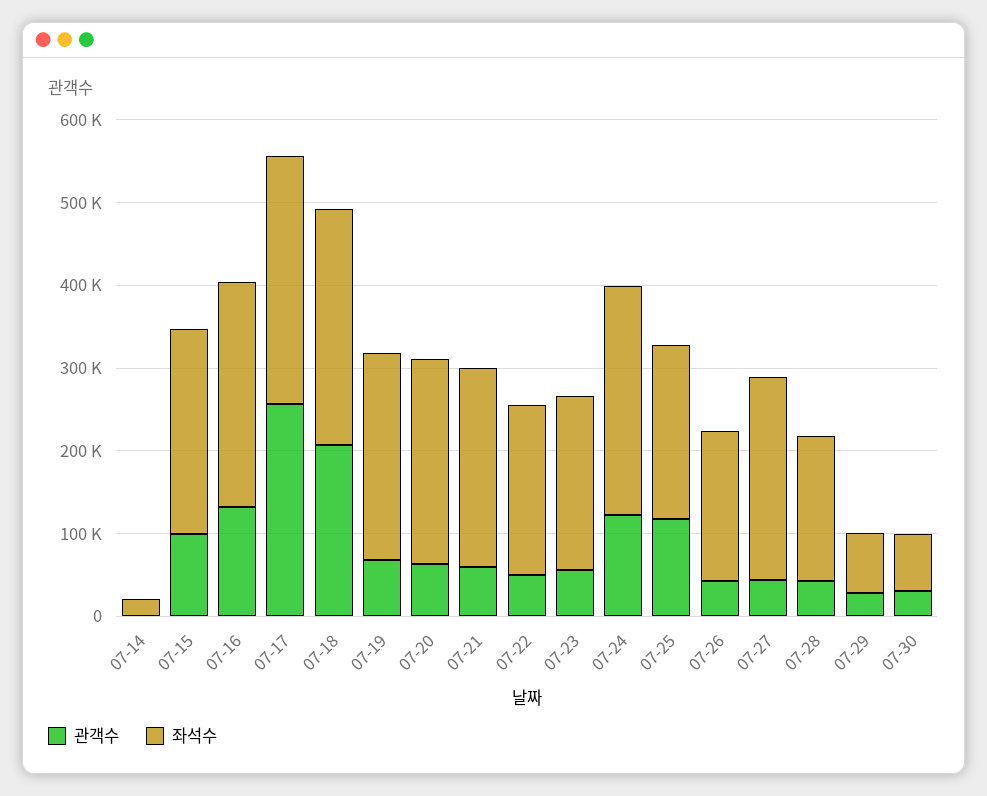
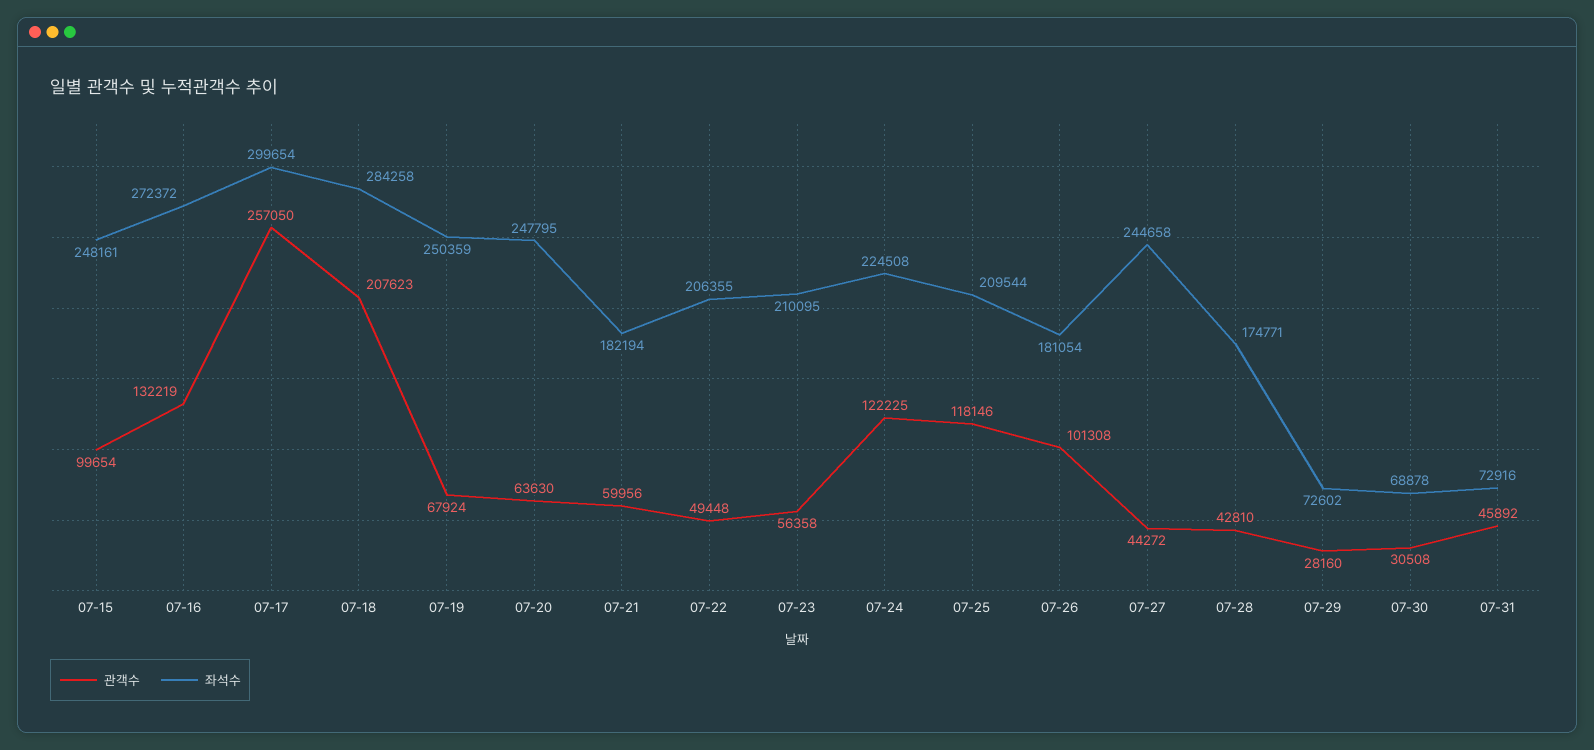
관객수, 07-14: 0 -> none
좌석수, 07-14: 20000 -> none
좌석수, 07-21: 240000 -> 182194
좌석수, 07-24: 280000 -> 224508
관객수, 07-26: 40000 -> 101308
관객수, 07-31: none -> 45892
좌석수, 07-31: none -> 72916

